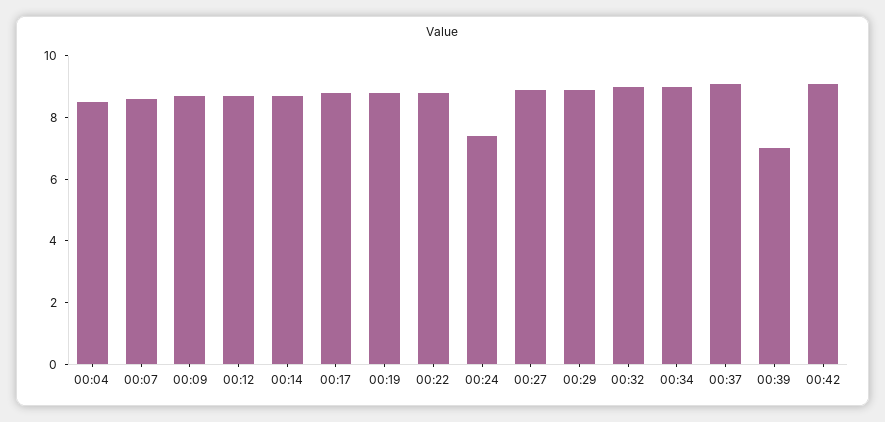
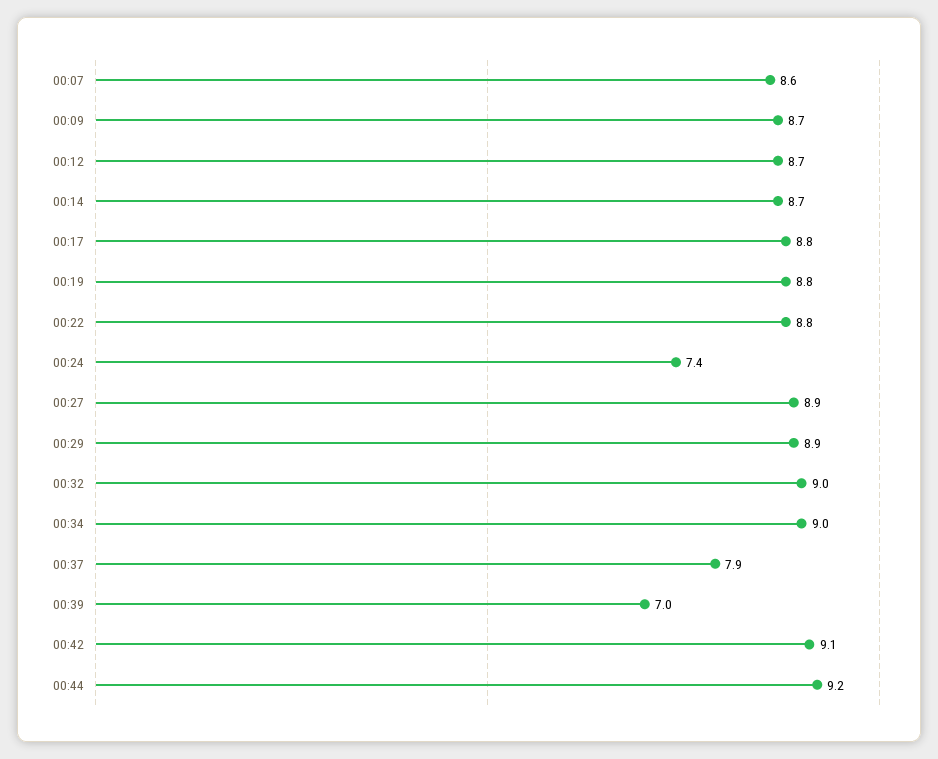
00:04: 8.5 -> none
00:37: 9 -> 7.9
00:44: none -> 9.2

